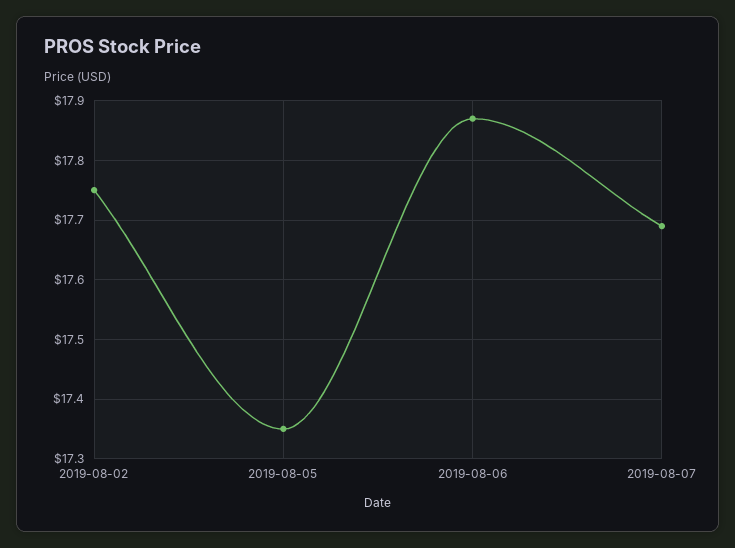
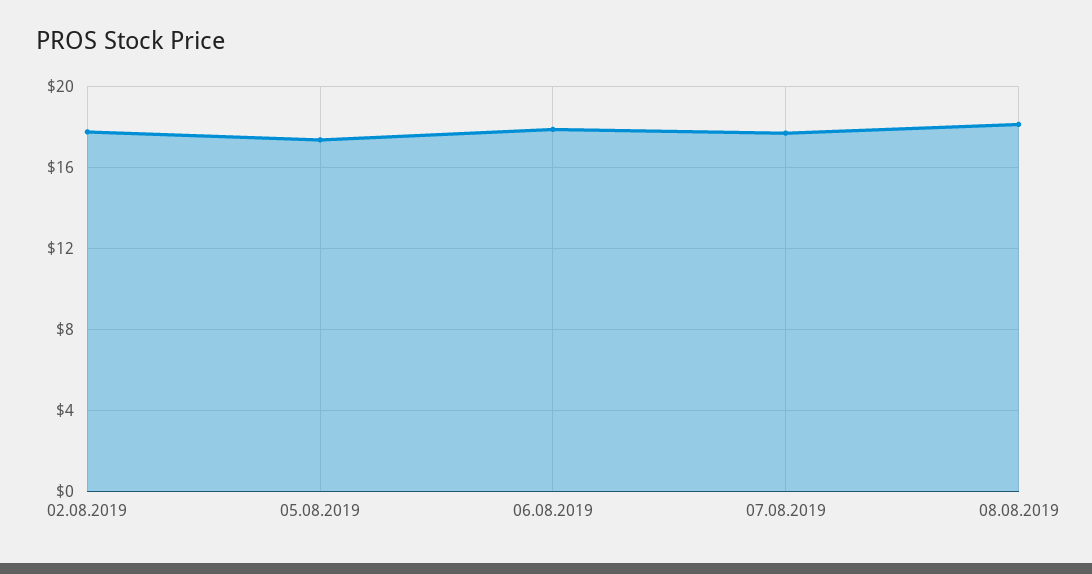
08.08.2019: none -> 18

